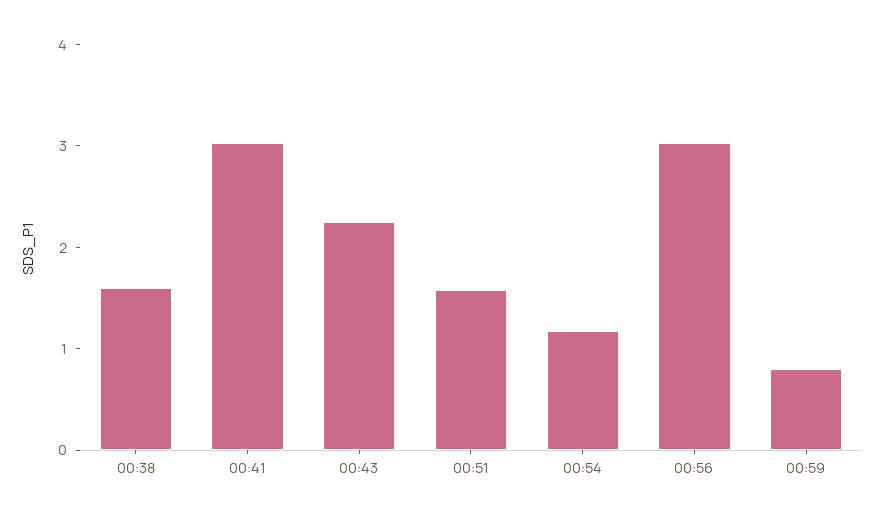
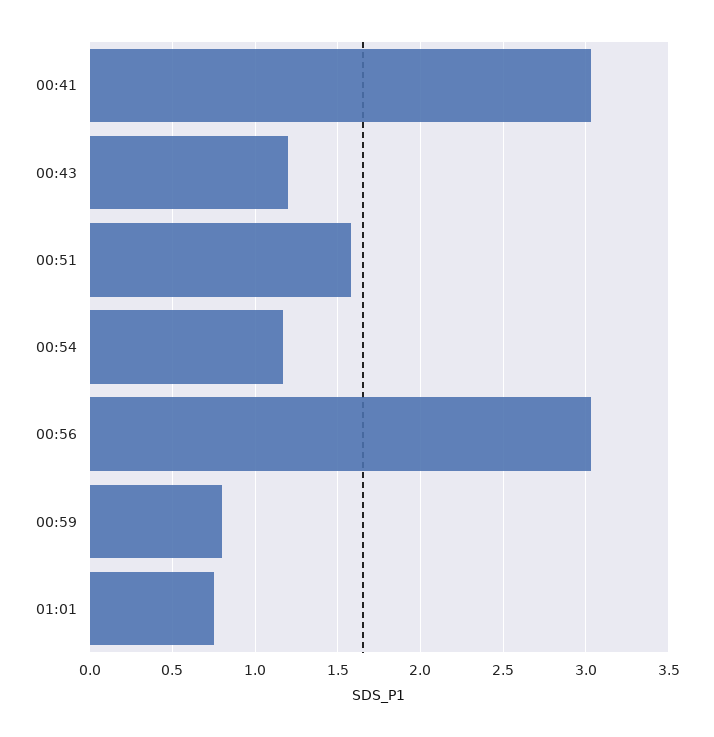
00:38: 1.6 -> none
00:43: 2.2 -> 1.2
01:01: none -> 0.75

